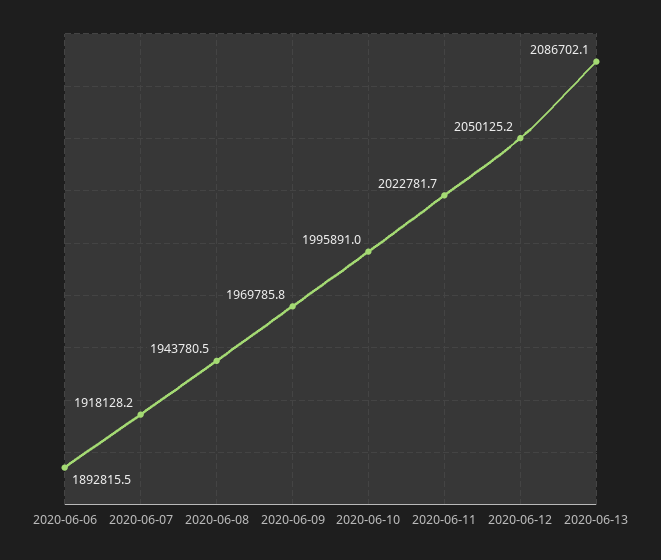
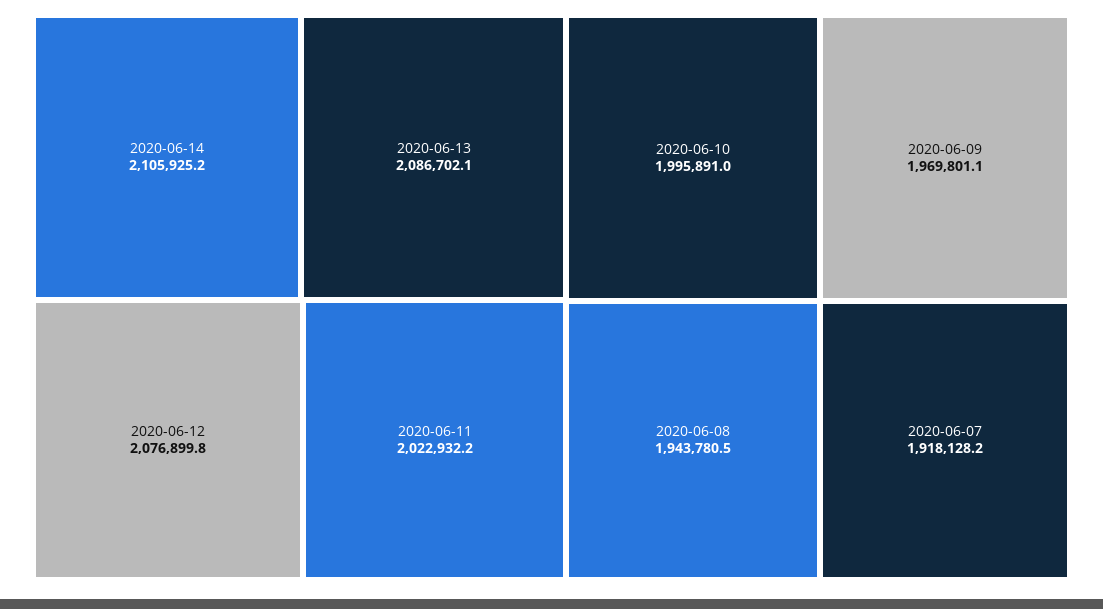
2020-06-06: 1892815.5 -> none
2020-06-09: 1969785.8 -> 1969801.1
2020-06-11: 2022781.7 -> 2022932.2
2020-06-12: 2050125.2 -> 2076899.8
2020-06-14: none -> 2105925.2

